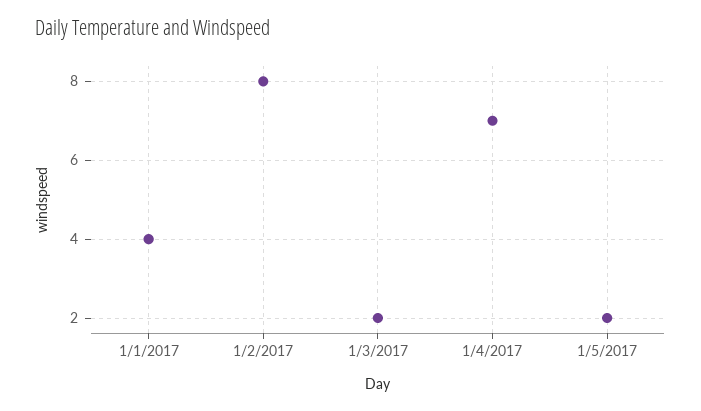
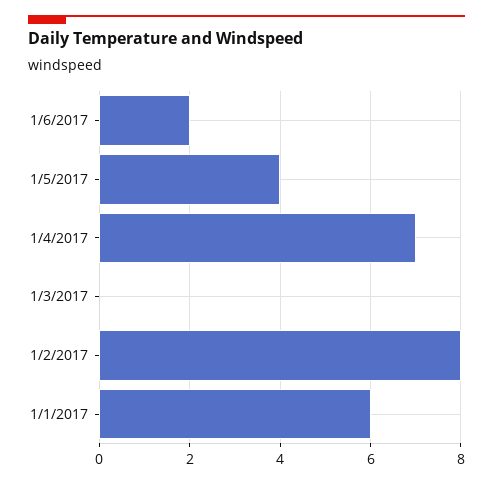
1/1/2017: 4 -> 6
1/3/2017: 2 -> 0
1/5/2017: 2 -> 4
1/6/2017: none -> 2

